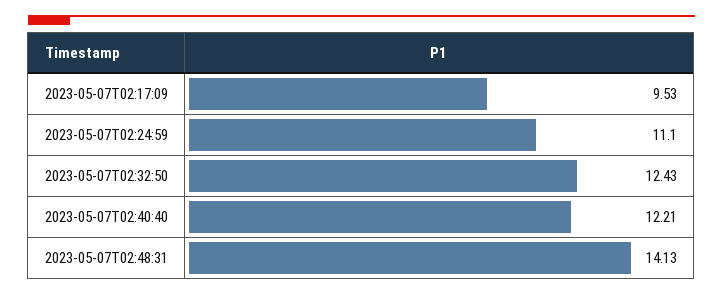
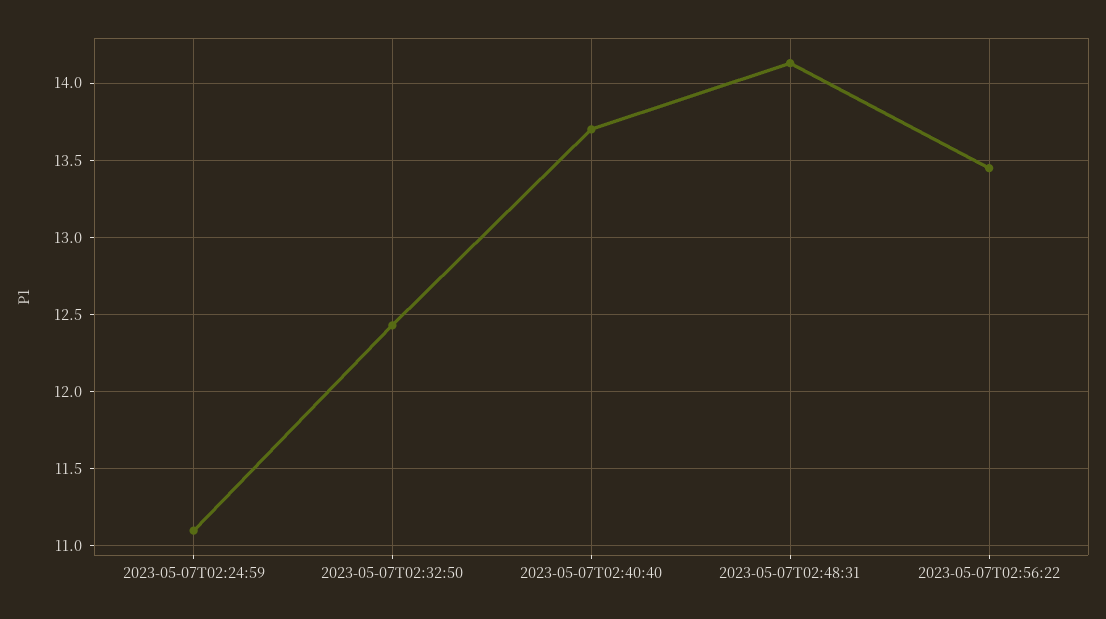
2023-05-07T02:17:09: 9.53 -> none
2023-05-07T02:40:40: 12.21 -> 13.7
2023-05-07T02:56:22: none -> 13.45

